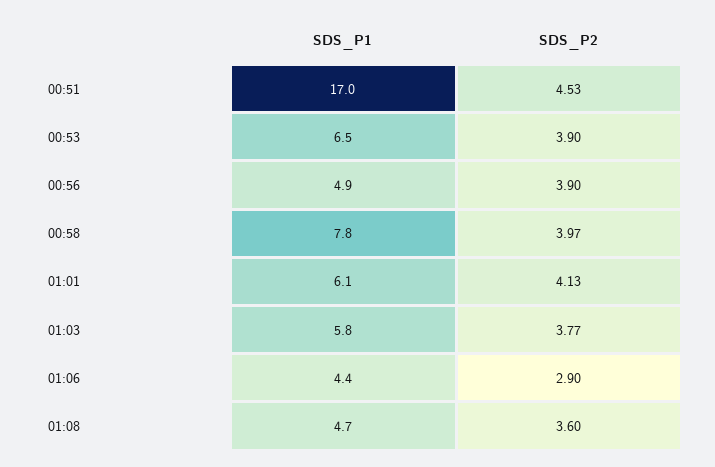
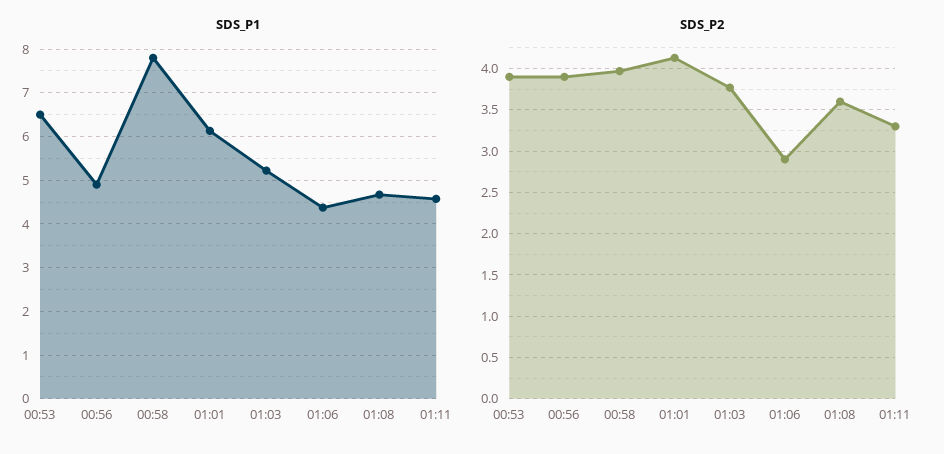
SDS_P1, 00:51: 17 -> none
SDS_P2, 00:51: 4.53 -> none
SDS_P1, 01:03: 5.8 -> 5.2
SDS_P1, 01:11: none -> 4.6
SDS_P2, 01:11: none -> 3.3

